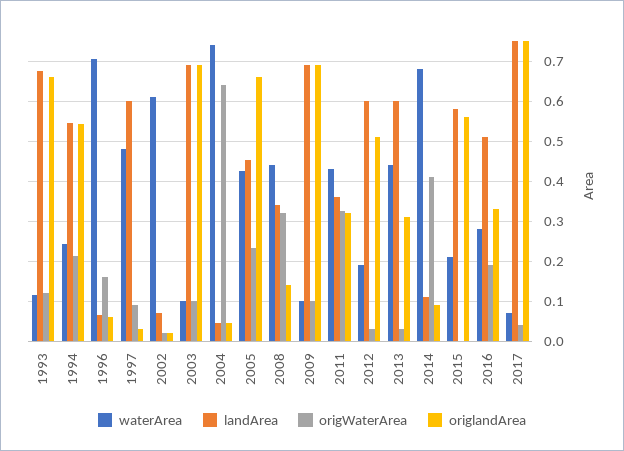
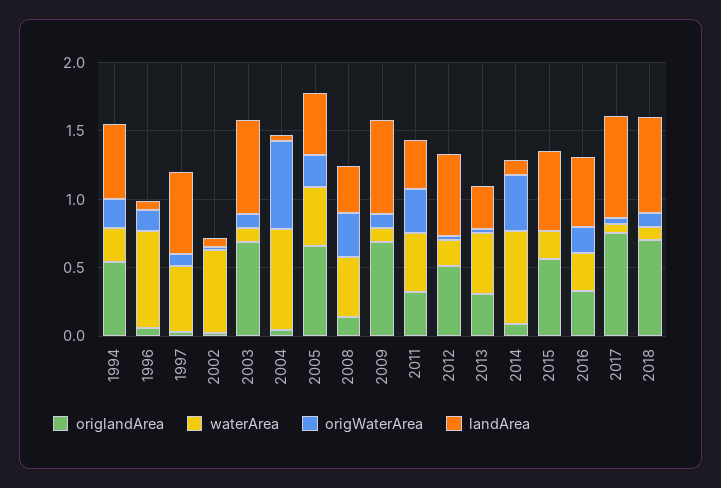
waterArea, 1993: 0.12 -> none
landArea, 1993: 0.68 -> none
origWaterArea, 1993: 0.12 -> none
origlandArea, 1993: 0.66 -> none
landArea, 2013: 0.6 -> 0.3
origlandArea, 2018: none -> 0.7
waterArea, 2018: none -> 0.1
origWaterArea, 2018: none -> 0.1
landArea, 2018: none -> 0.7

